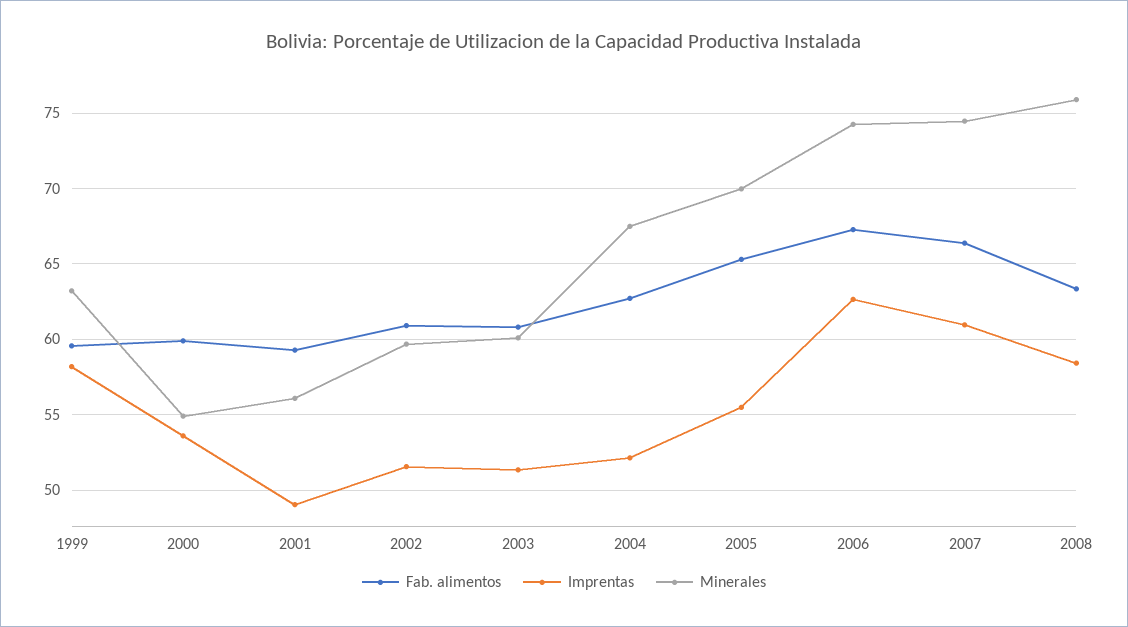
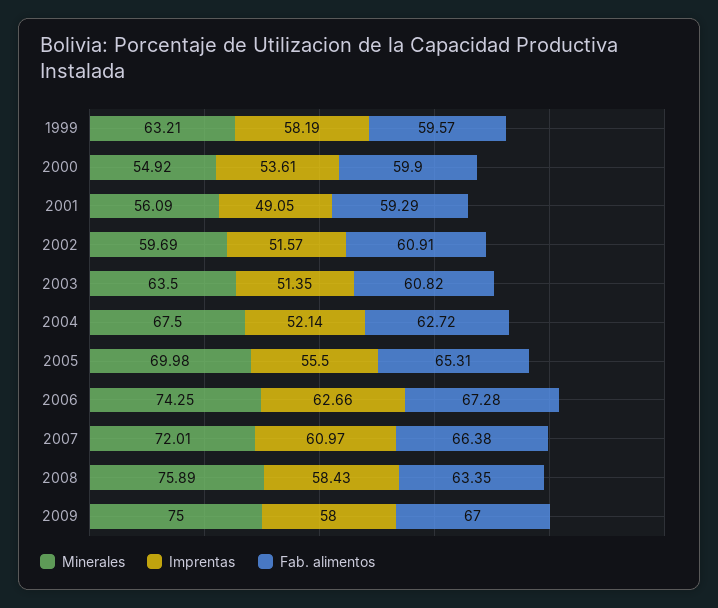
Minerales, 2003: 60 -> 63.5
Minerales, 2007: 74.5 -> 72.01
Minerales, 2009: none -> 75
Imprentas, 2009: none -> 58
Fab. alimentos, 2009: none -> 67

